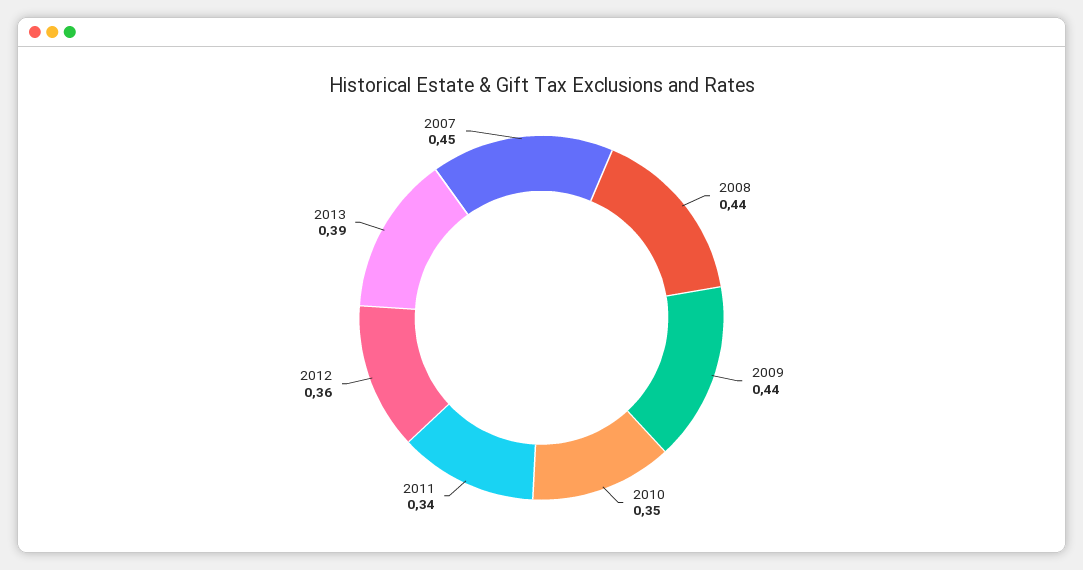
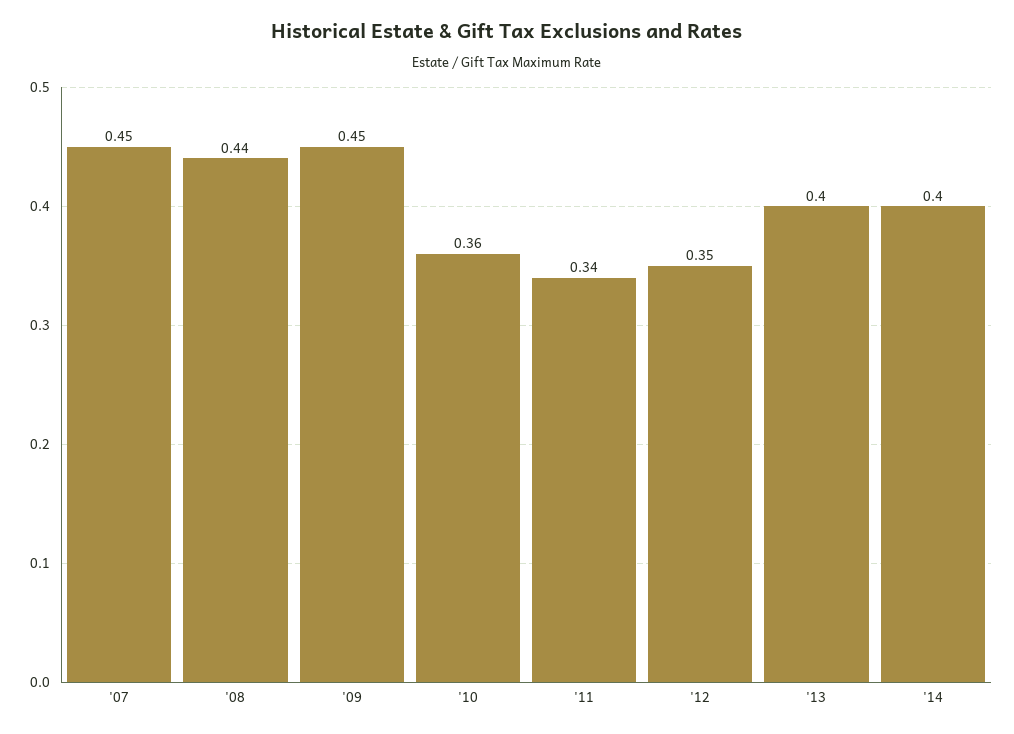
2009: 0.44 -> 0.45
2010: 0.35 -> 0.36
2012: 0.36 -> 0.35
2013: 0.39 -> 0.4
'14: none -> 0.4

